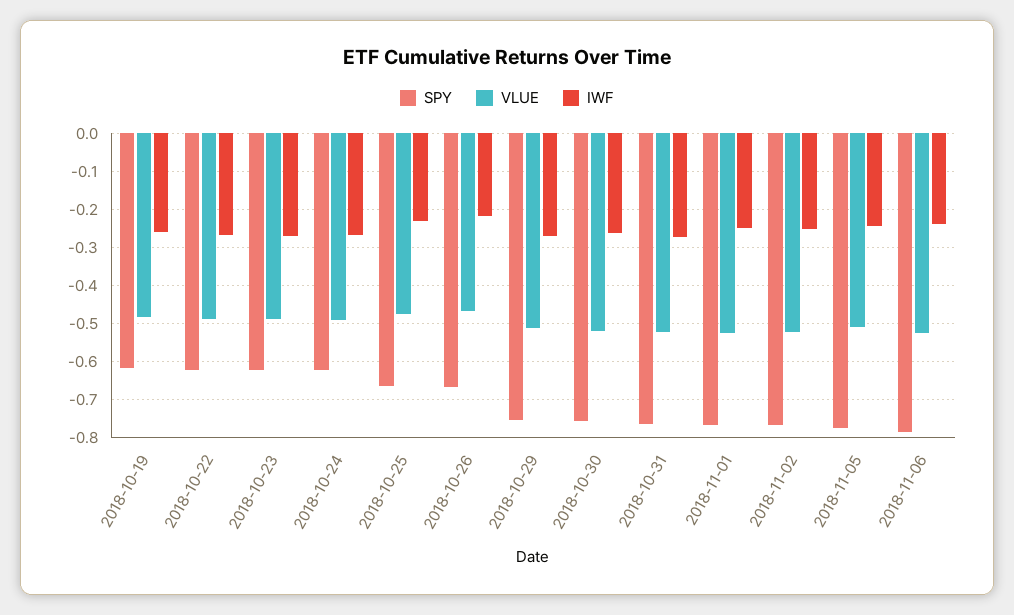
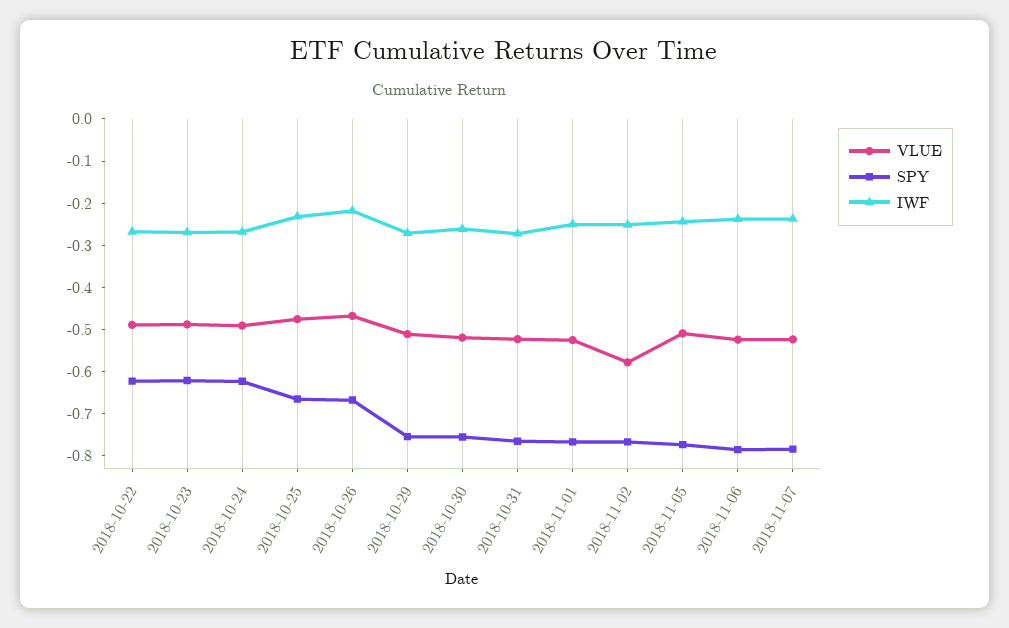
SPY, 2018-10-19: -0.62 -> none
VLUE, 2018-10-19: -0.48 -> none
IWF, 2018-10-19: -0.26 -> none
VLUE, 2018-11-02: -0.52 -> -0.58
VLUE, 2018-11-07: none -> -0.52
SPY, 2018-11-07: none -> -0.78
IWF, 2018-11-07: none -> -0.24

